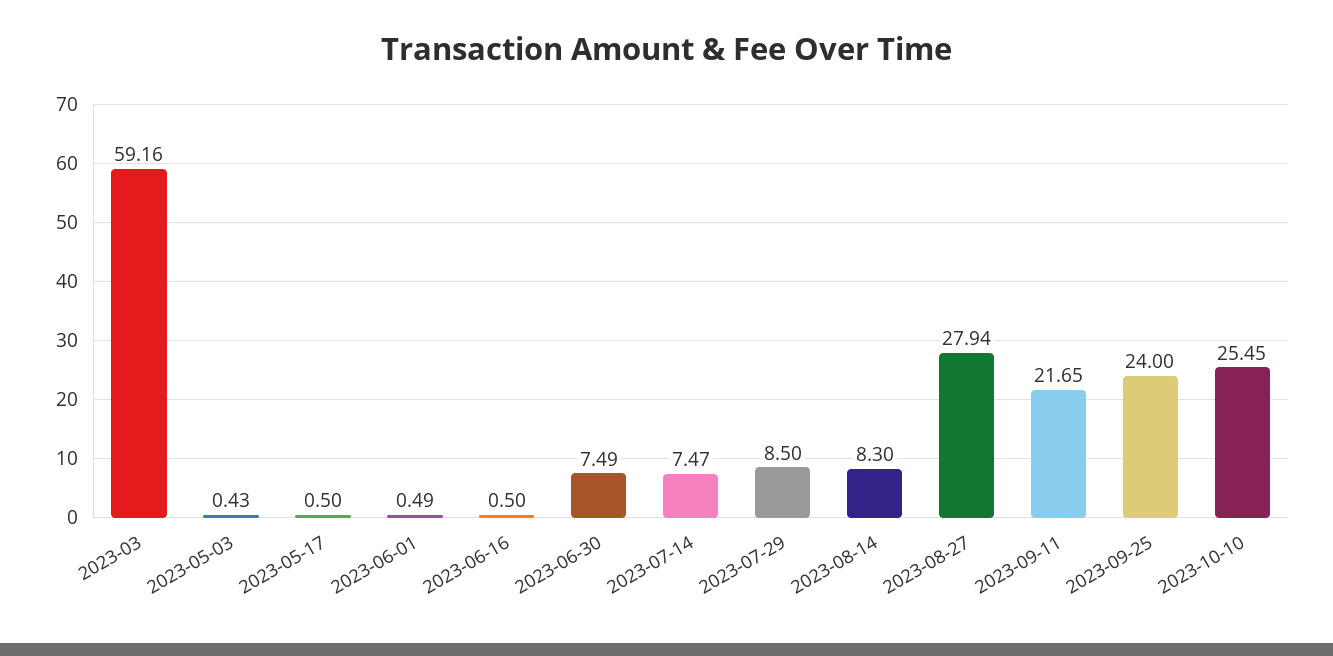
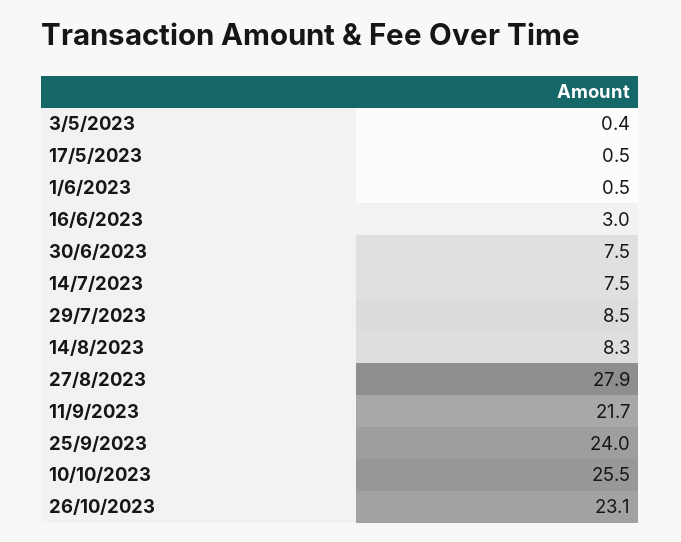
2023-03: 59.16 -> none
2023-06-16: 0.5 -> 3
26/10/2023: none -> 23.1

